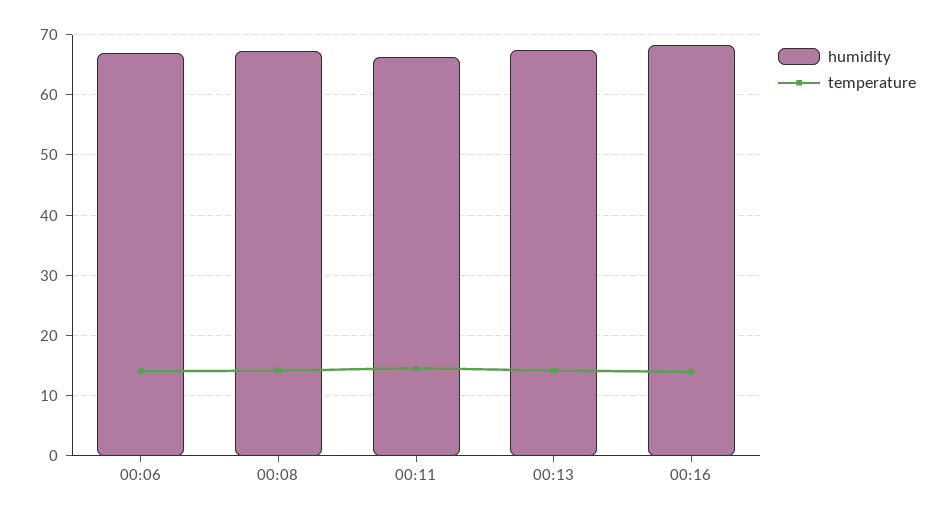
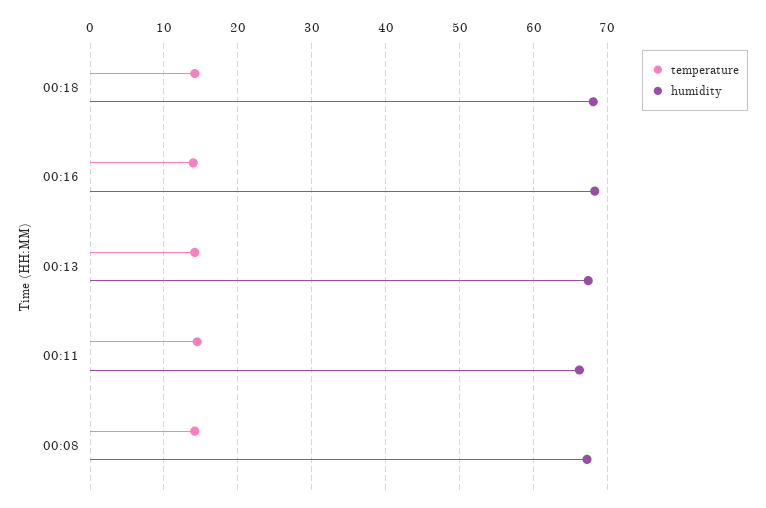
humidity, 00:06: 67 -> none
temperature, 00:06: 14 -> none
temperature, 00:18: none -> 14
humidity, 00:18: none -> 68

